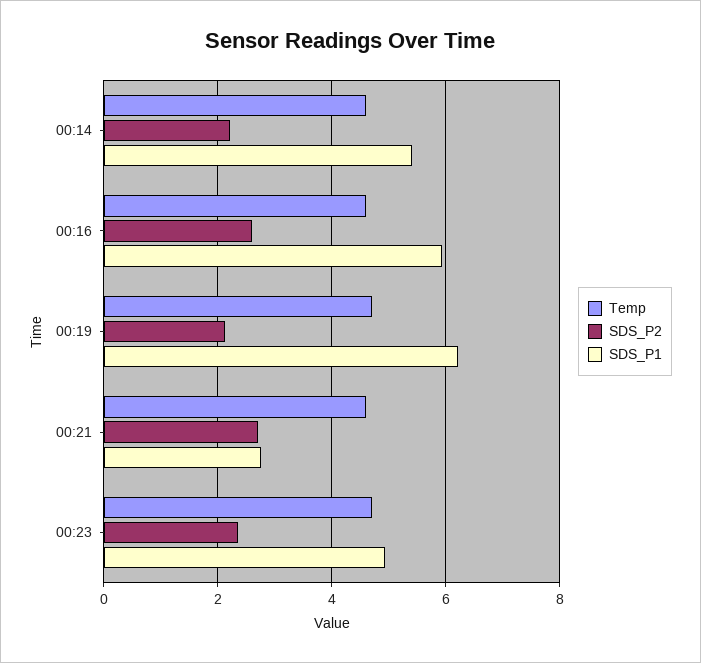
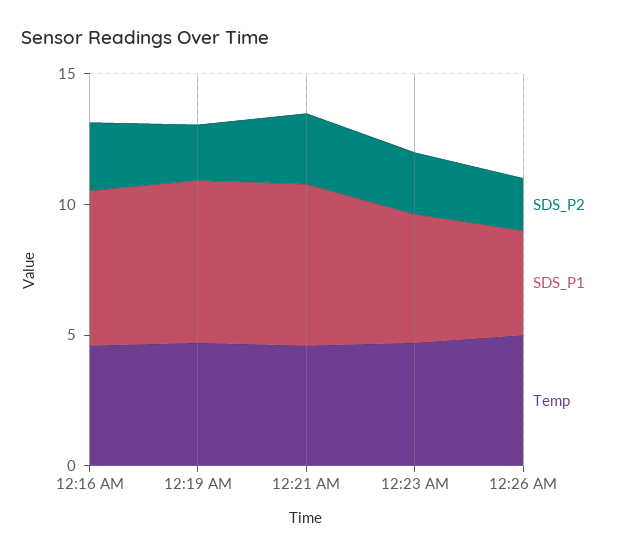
Temp, 00:14: 4.6 -> none
SDS_P2, 00:14: 2.2 -> none
SDS_P1, 00:14: 5.4 -> none
SDS_P1, 00:21: 2.8 -> 6
SDS_P2, 12:26 AM: none -> 2
SDS_P1, 12:26 AM: none -> 4
Temp, 12:26 AM: none -> 5

